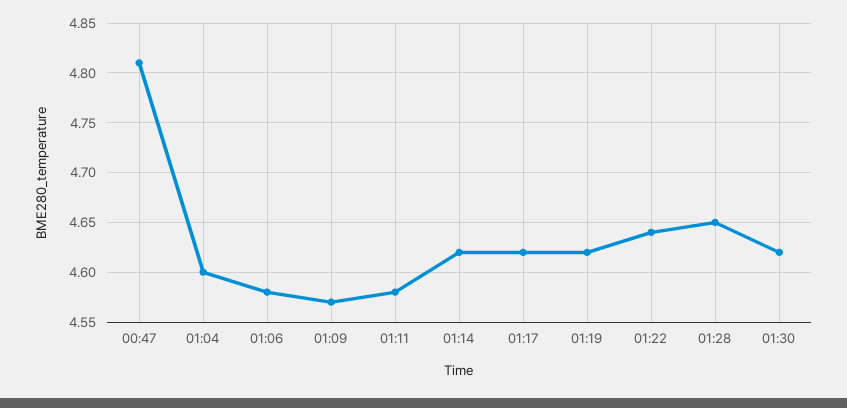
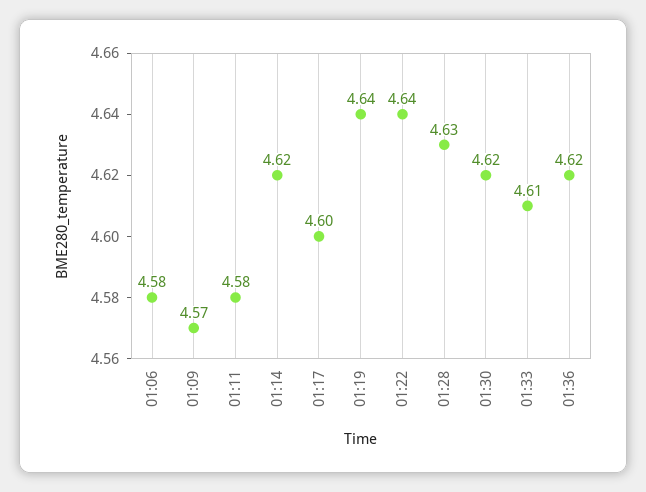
00:47: 4.81 -> none
01:04: 4.6 -> none
01:17: 4.62 -> 4.6
01:19: 4.62 -> 4.64
01:28: 4.65 -> 4.63
01:33: none -> 4.61
01:36: none -> 4.62

